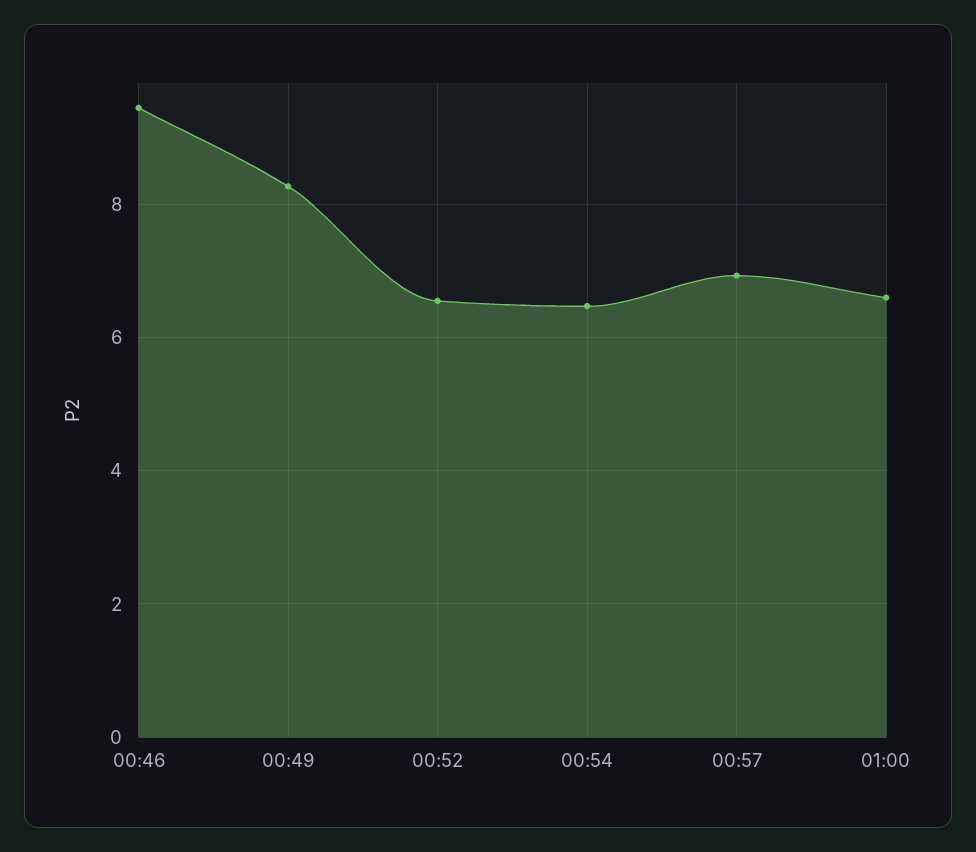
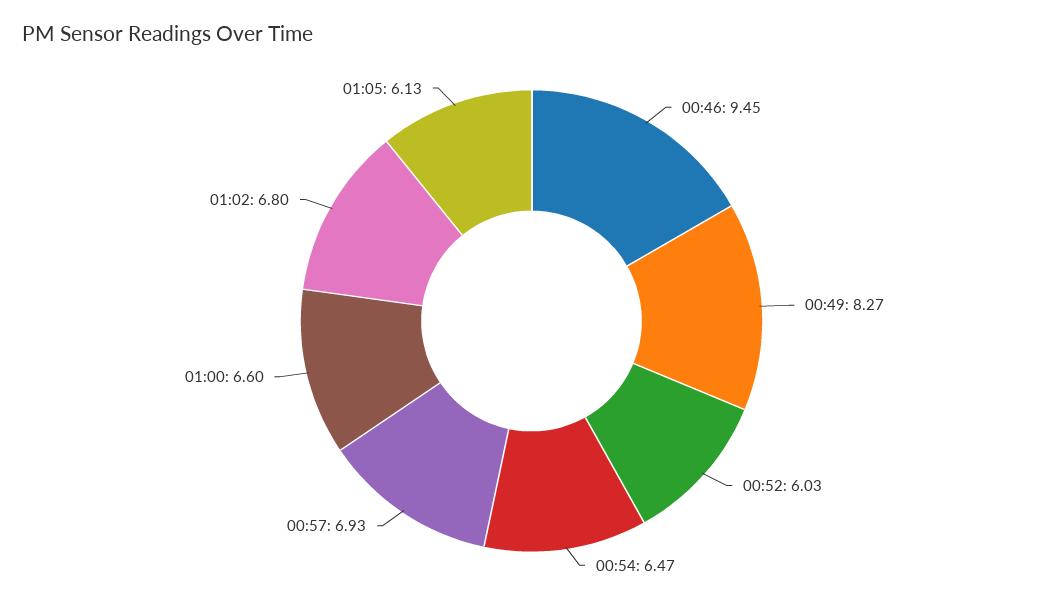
00:52: 6.6 -> 6.03
01:02: none -> 6.8
01:05: none -> 6.13

